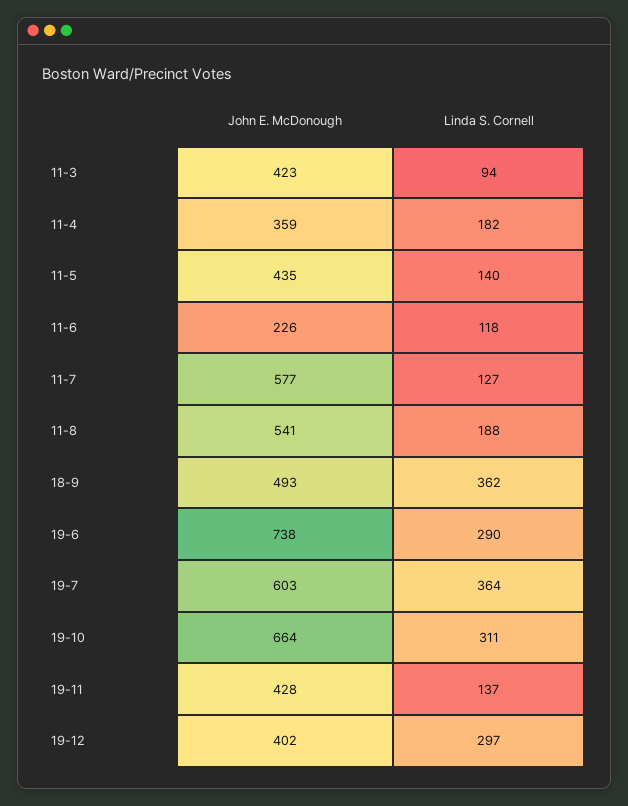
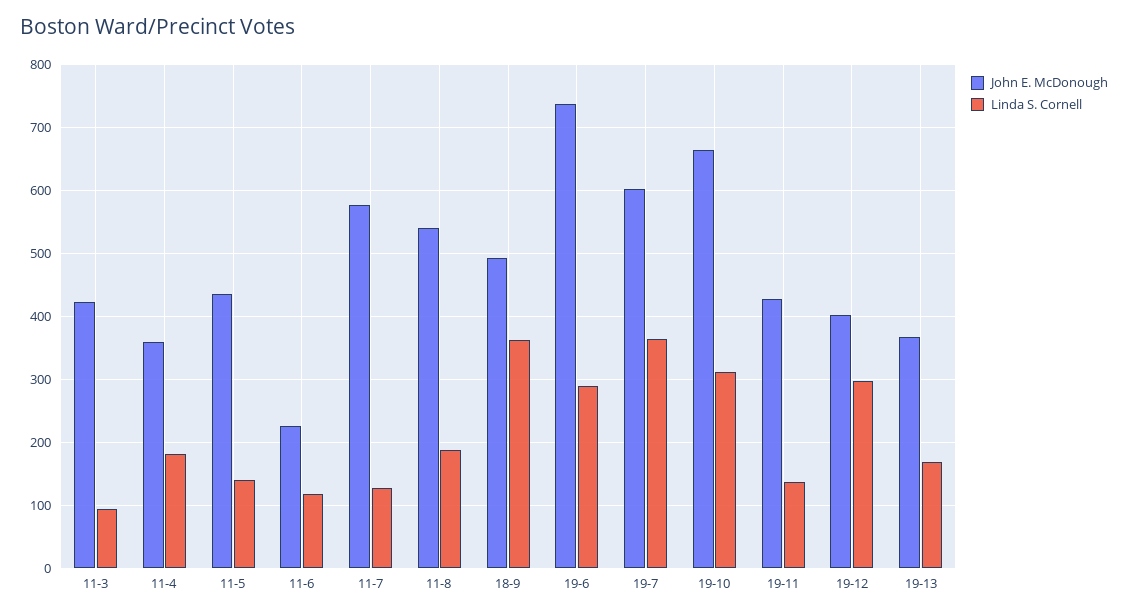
John E. McDonough, 19-13: none -> 370
Linda S. Cornell, 19-13: none -> 170

